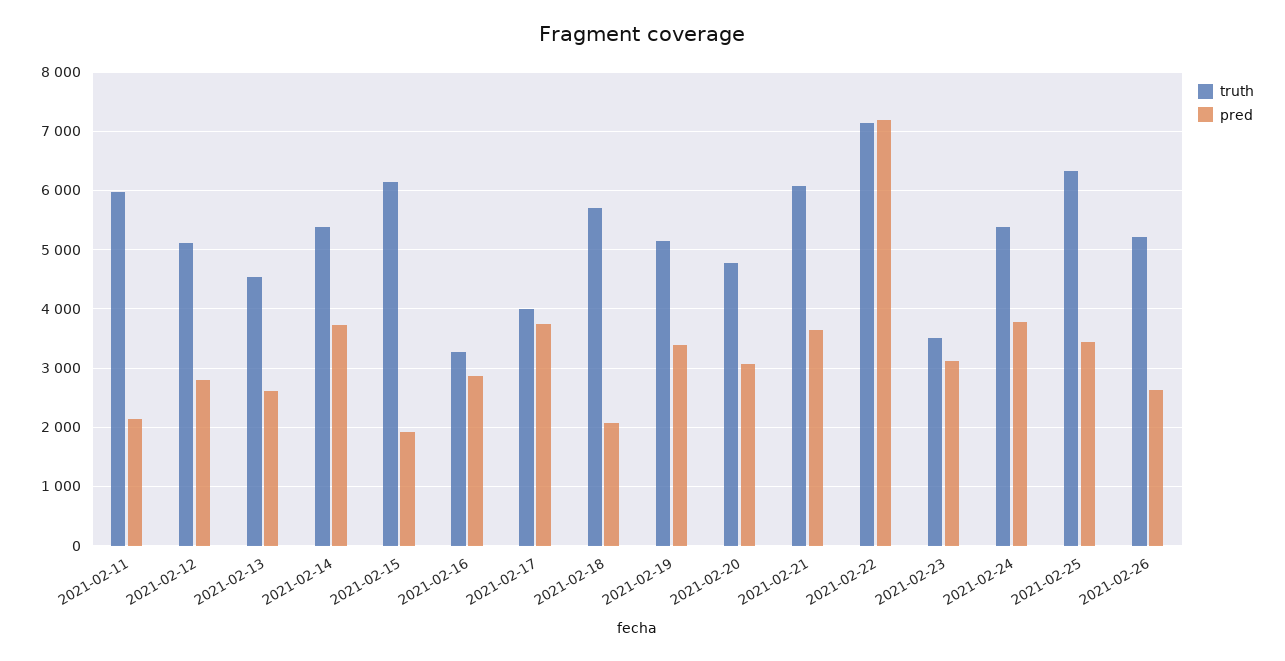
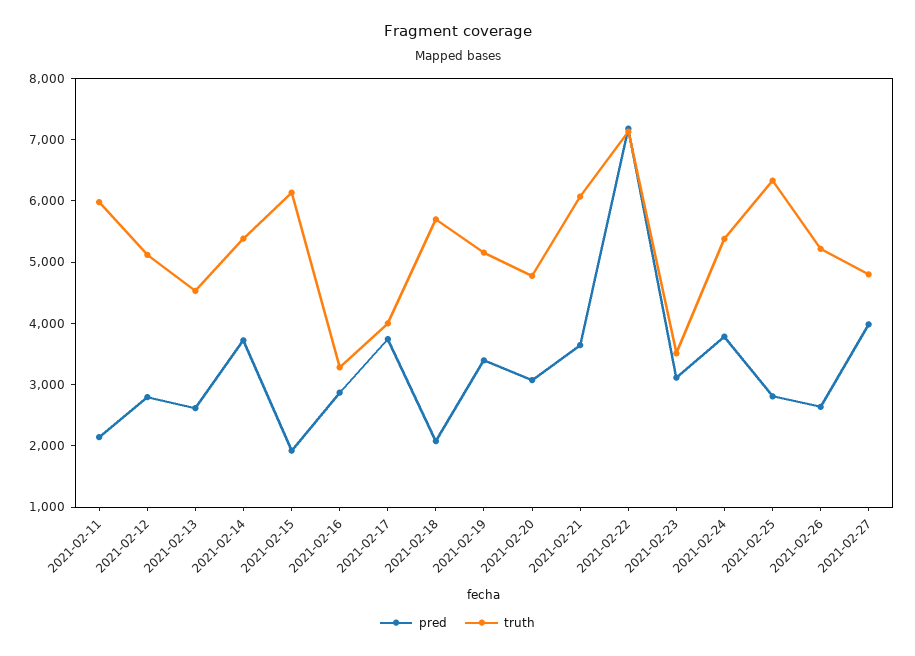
pred, 2021-02-25: 3400 -> 2800
pred, 2021-02-27: none -> 4000
truth, 2021-02-27: none -> 4800

